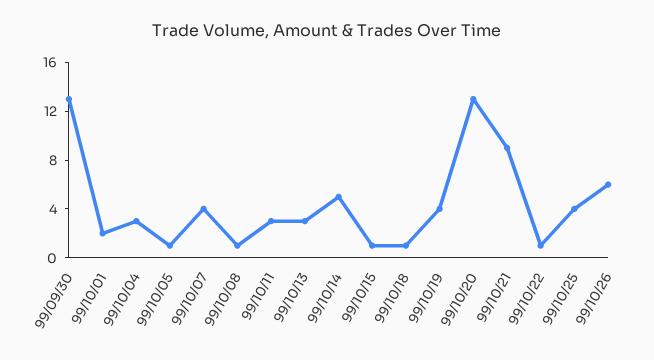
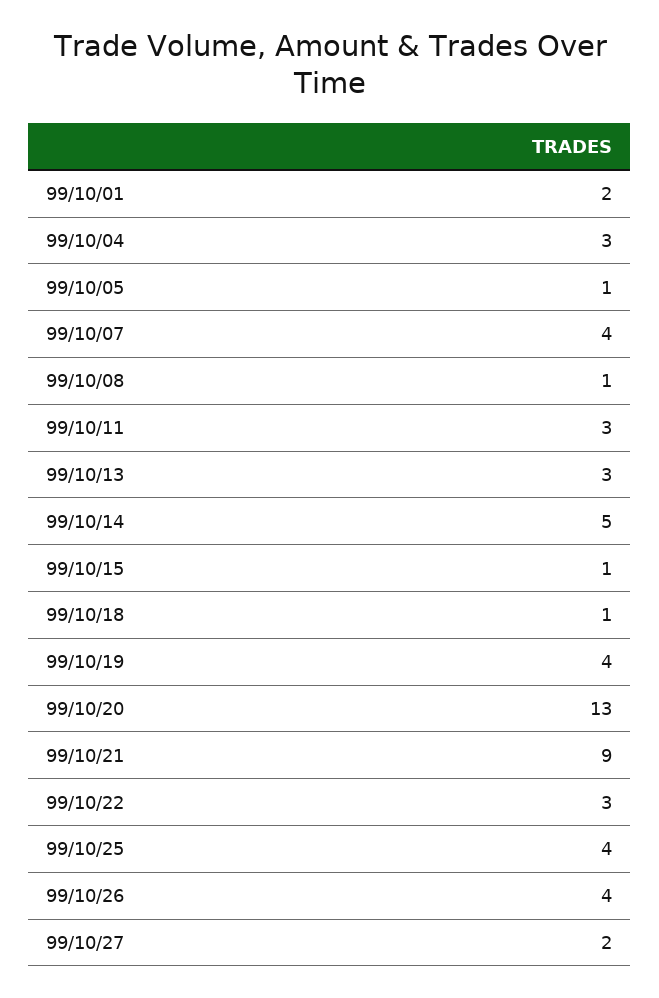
99/09/30: 13 -> none
99/10/22: 1 -> 3
99/10/26: 6 -> 4
99/10/27: none -> 2

